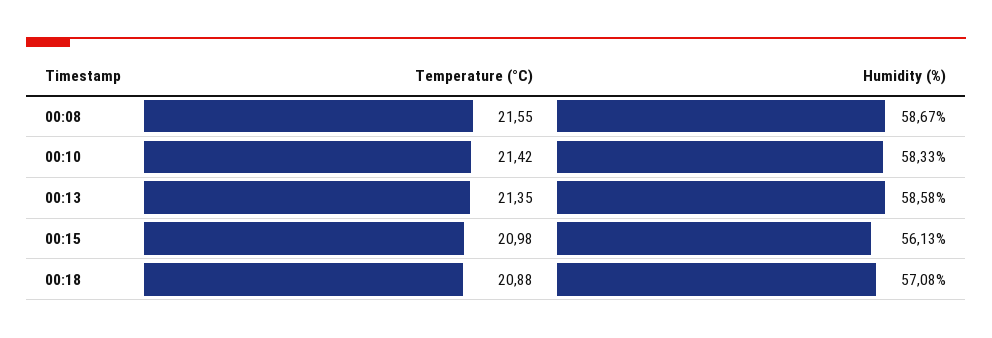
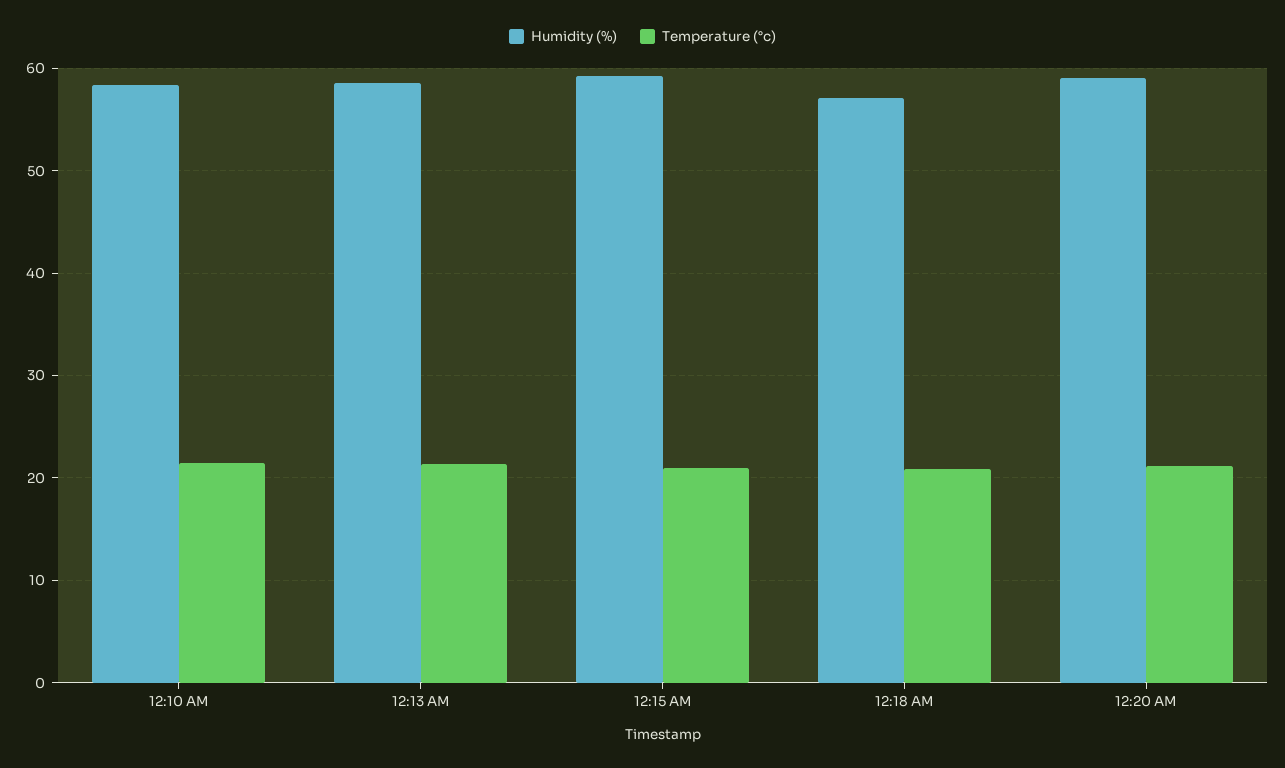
Temperature (°C), 00:08: 21.55 -> none
Humidity (%), 00:08: 58.67 -> none
Humidity (%), 00:15: 56.13 -> 59
Humidity (%), 12:20 AM: none -> 59
Temperature (°C), 12:20 AM: none -> 21

